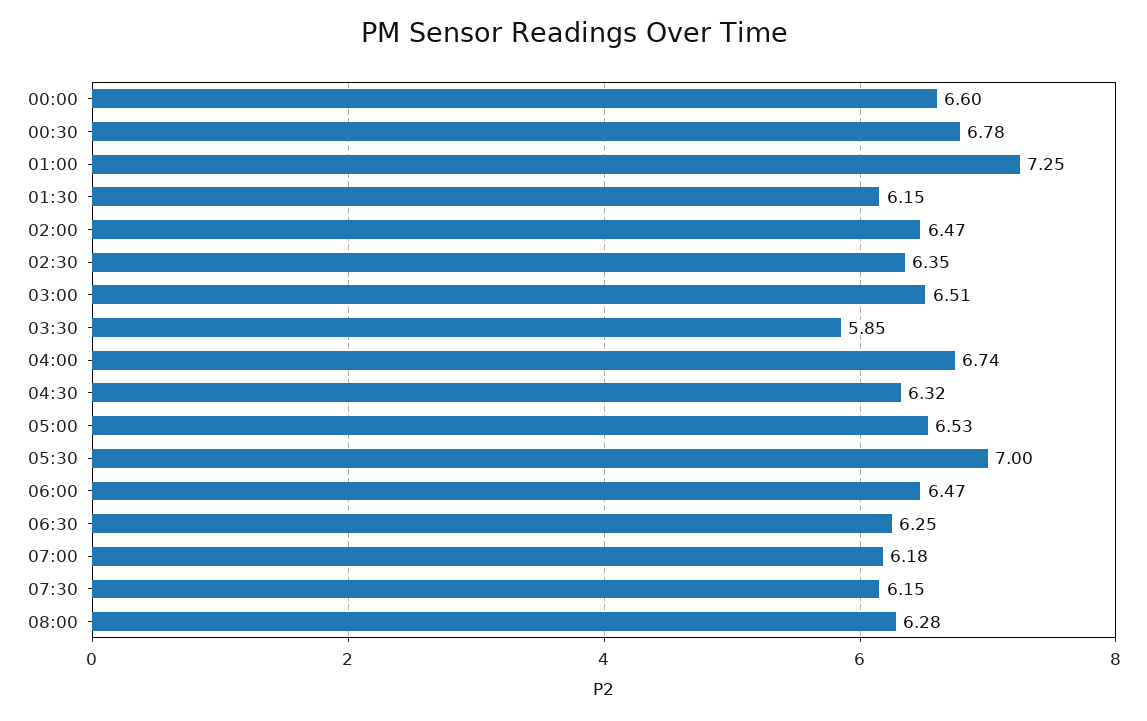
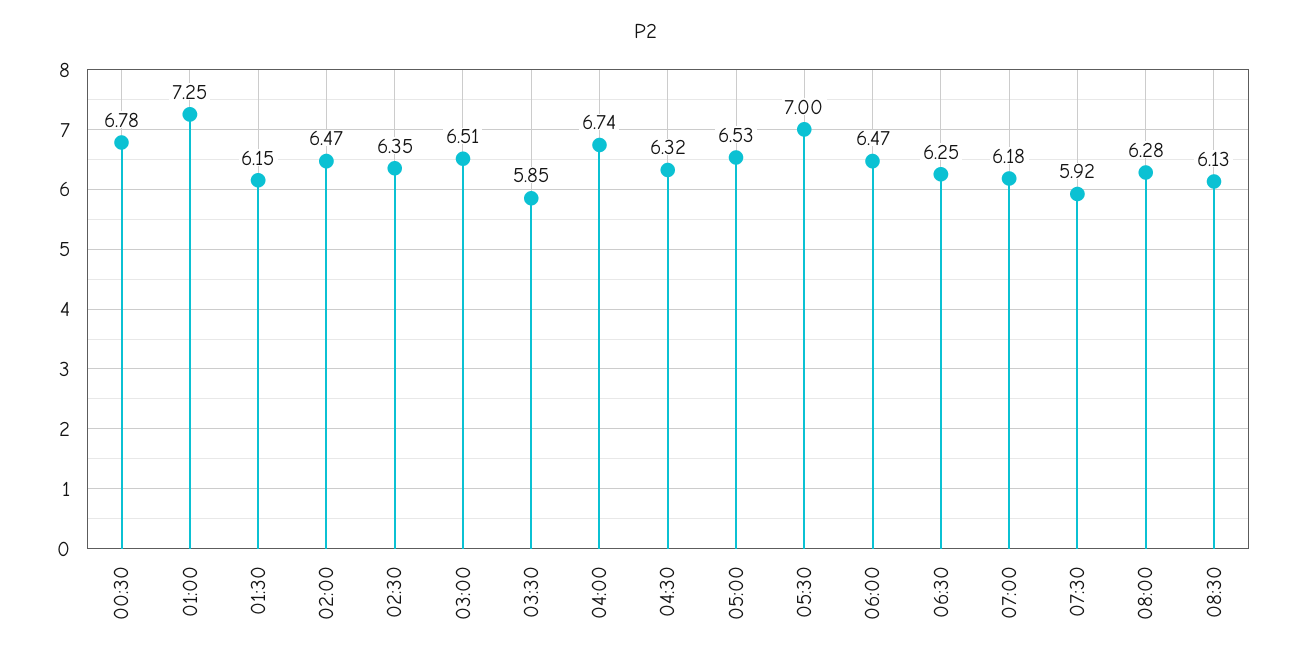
00:00: 6.6 -> none
07:30: 6.15 -> 5.92
08:30: none -> 6.13

